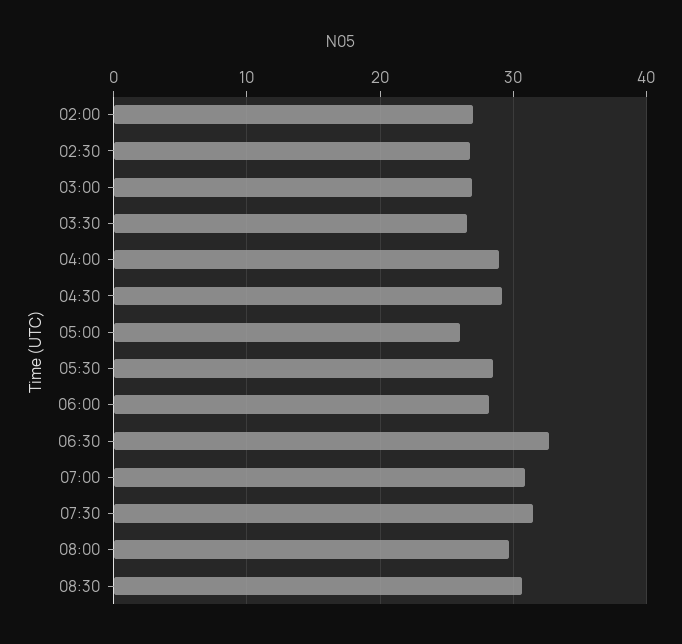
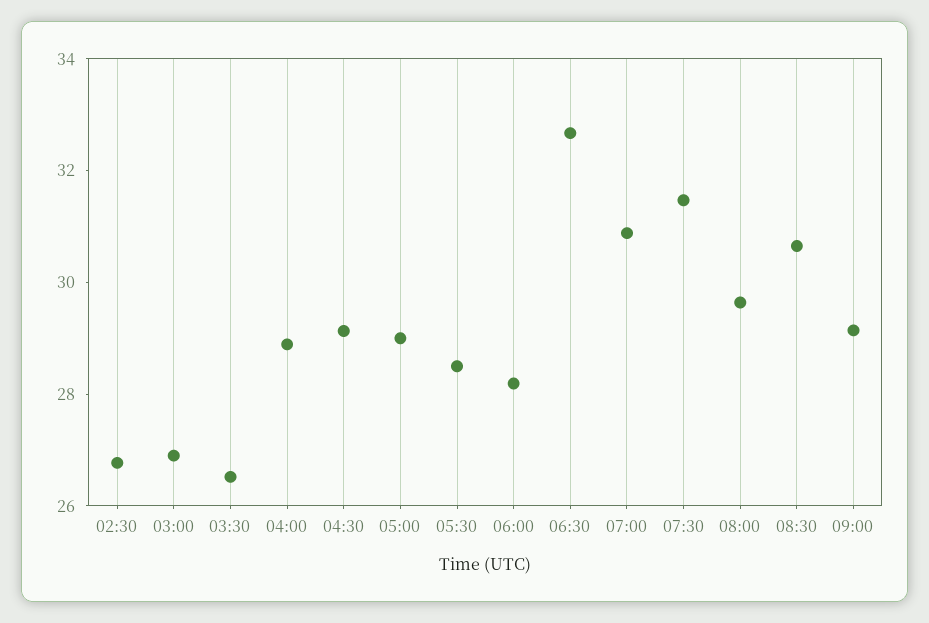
02:00: 27 -> none
05:00: 26 -> 29
09:00: none -> 29

